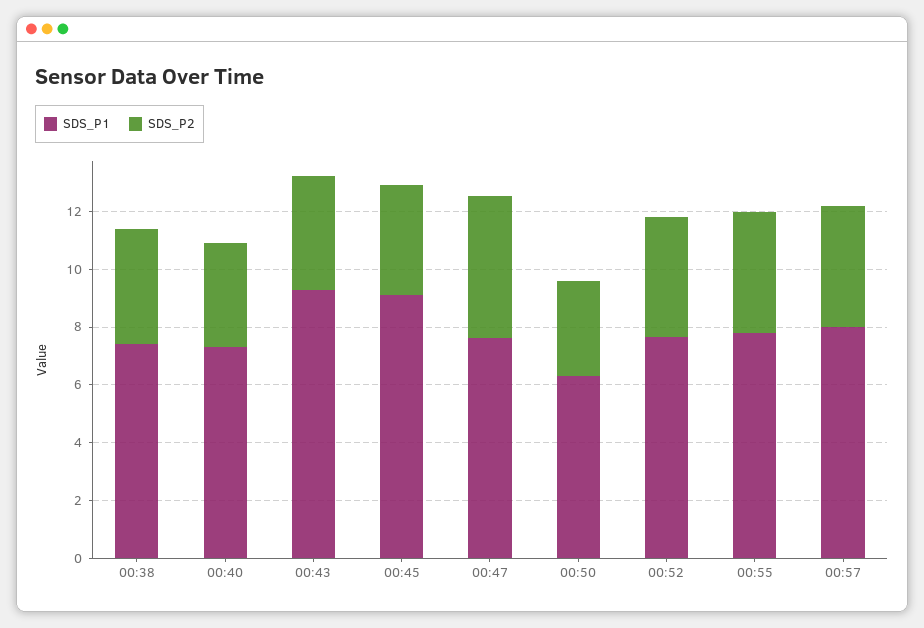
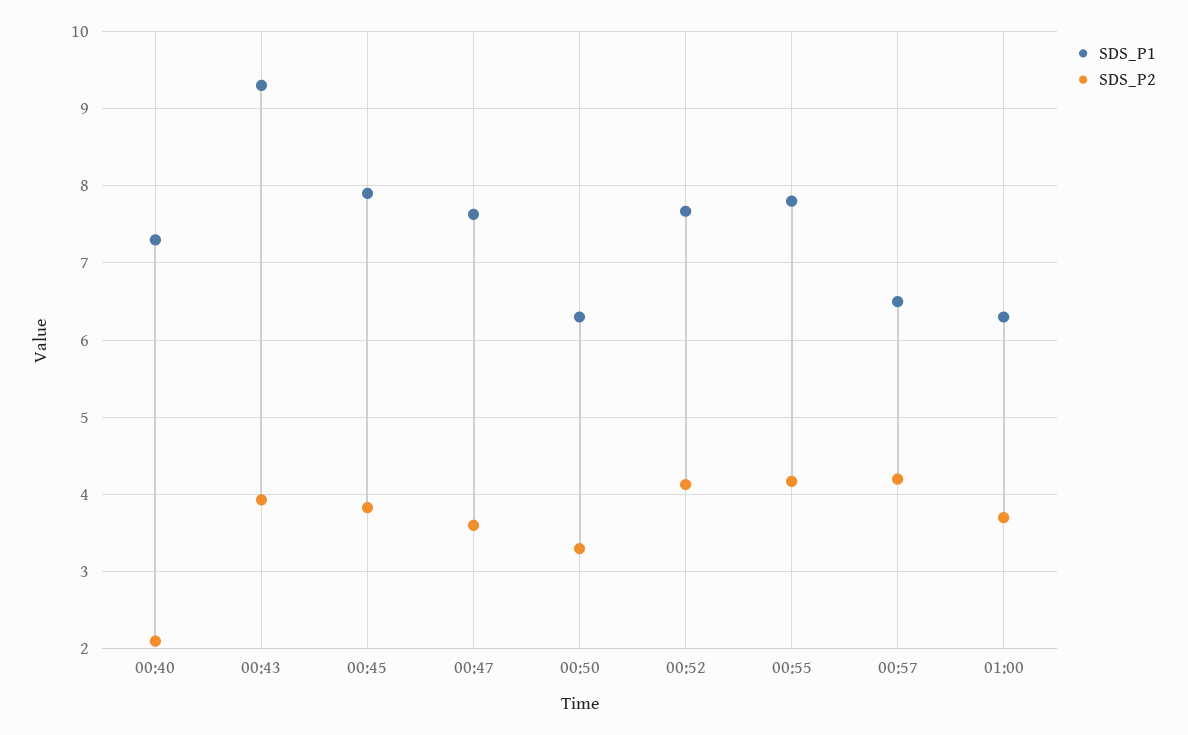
SDS_P1, 00:38: 7.5 -> none
SDS_P2, 00:38: 4 -> none
SDS_P2, 00:40: 3.5 -> 2.1
SDS_P1, 00:45: 9 -> 7.9
SDS_P2, 00:47: 5 -> 3.6
SDS_P1, 00:57: 8 -> 6.5
SDS_P1, 01:00: none -> 6.3
SDS_P2, 01:00: none -> 3.7

